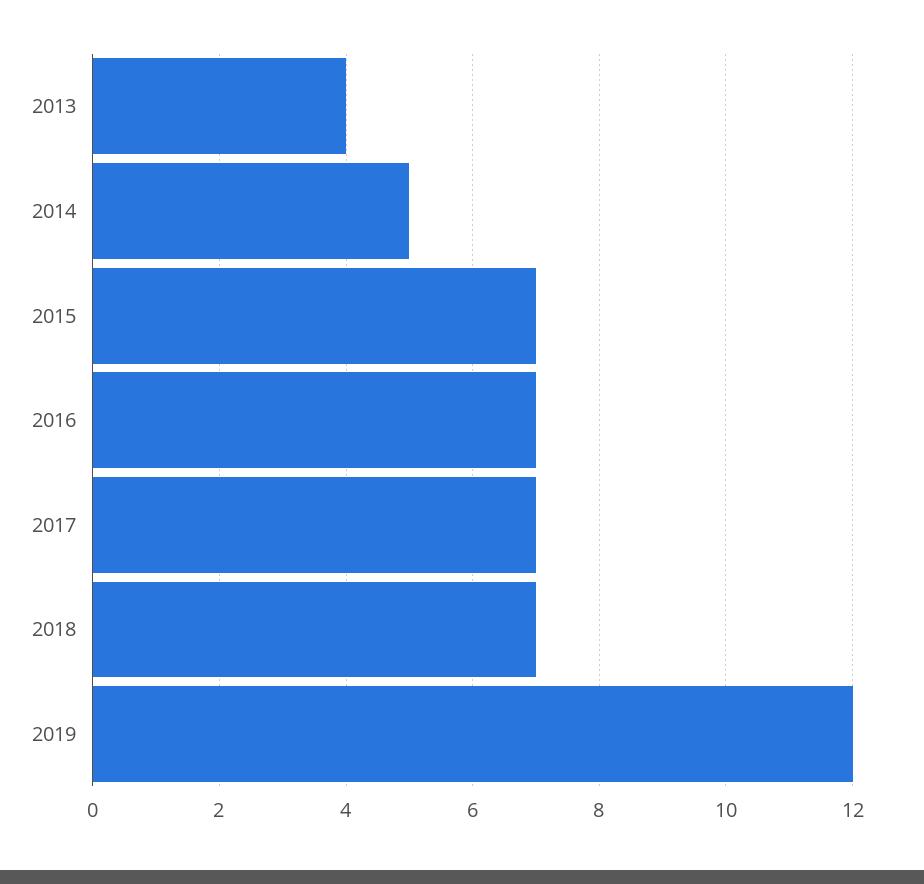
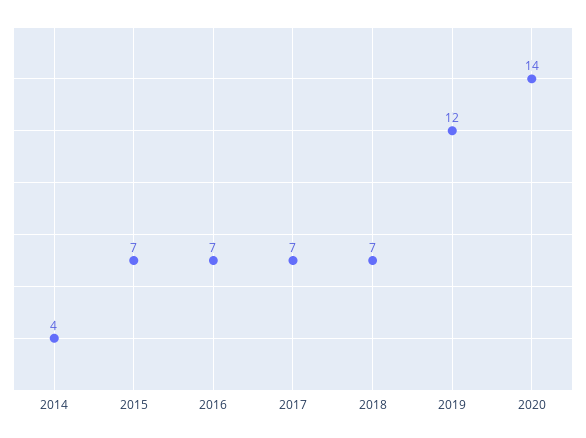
2013: 4 -> none
2014: 5 -> 4
2020: none -> 14

